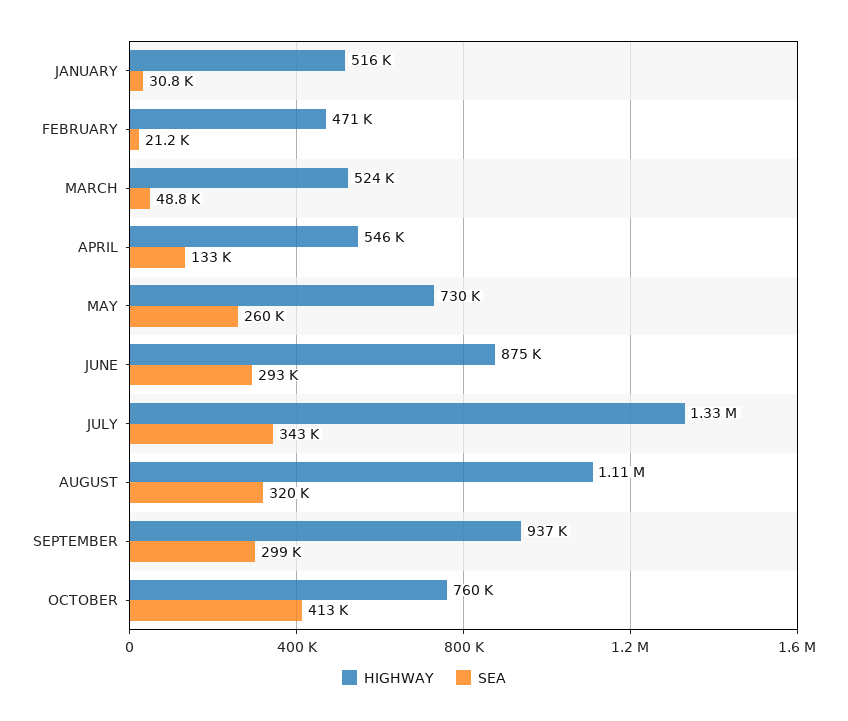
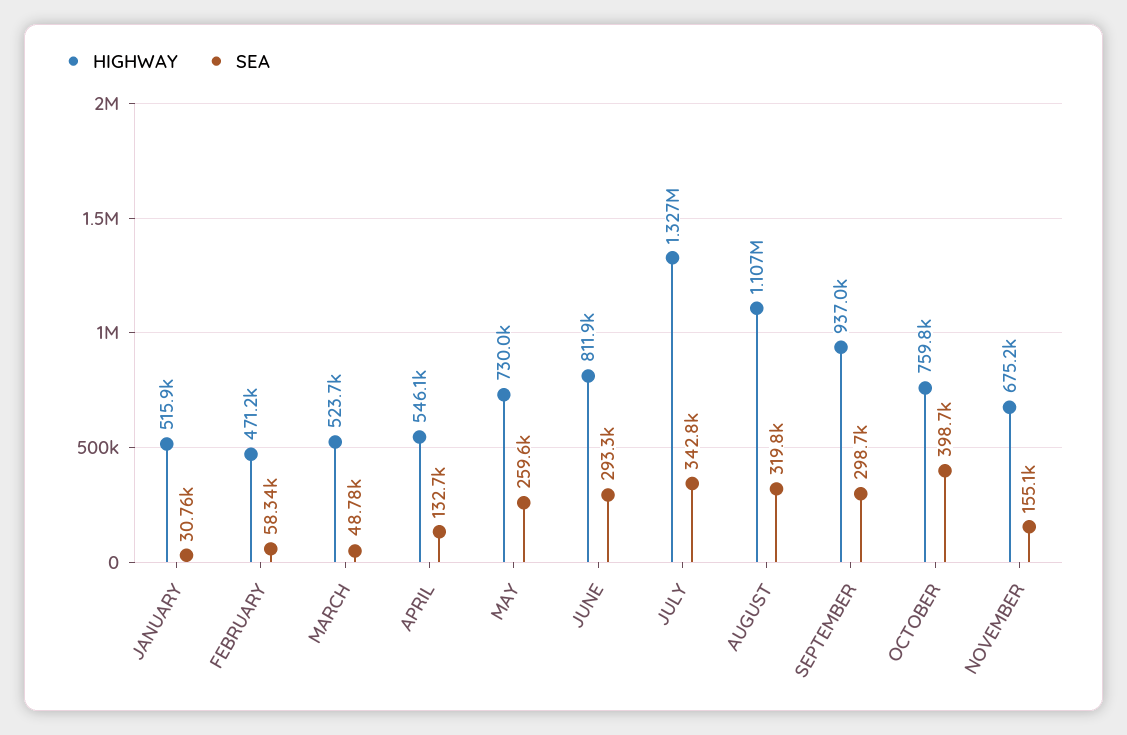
SEA, FEBRUARY: 21200 -> 58340
HIGHWAY, JUNE: 875000 -> 811900
SEA, OCTOBER: 413000 -> 398700
HIGHWAY, NOVEMBER: none -> 675200
SEA, NOVEMBER: none -> 155100

